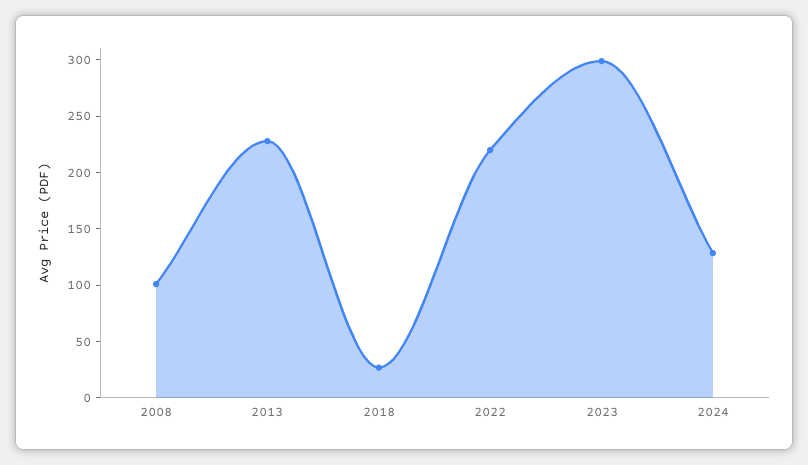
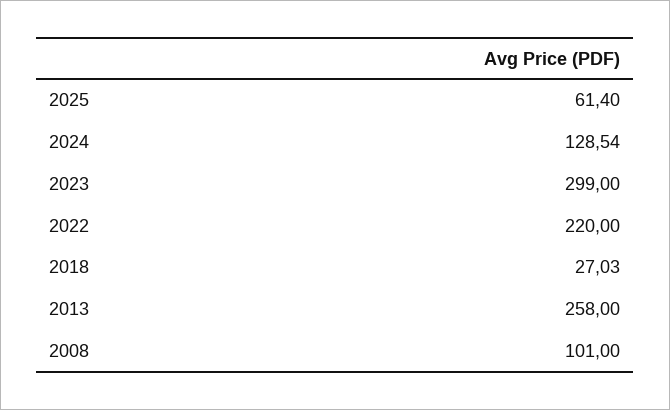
2013: 230 -> 258
2025: none -> 61.4

